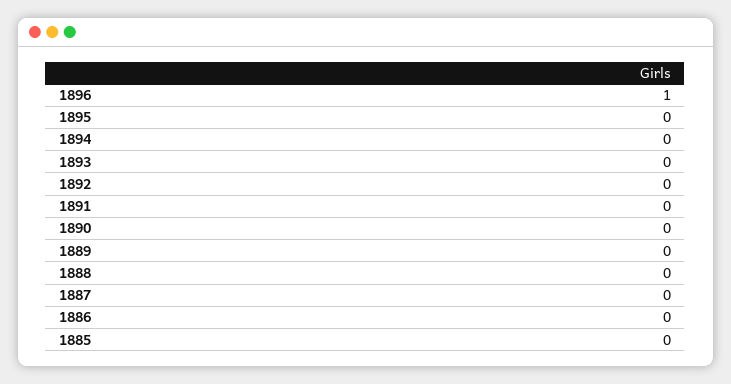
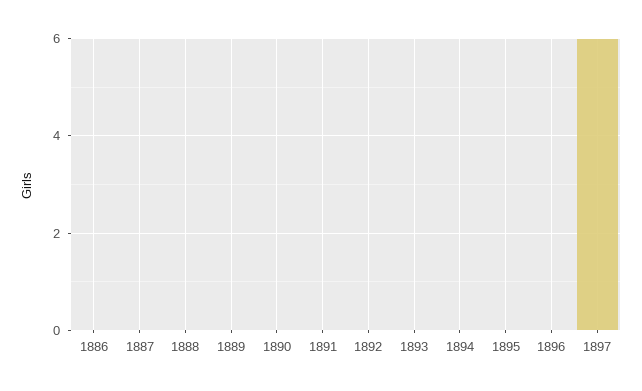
1896: 1 -> 0
1885: 0 -> none
1897: none -> 6

